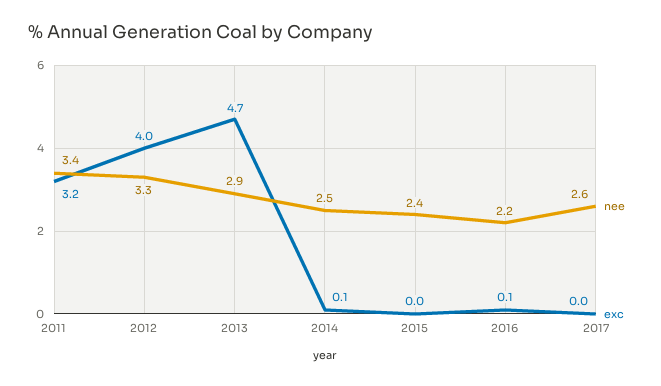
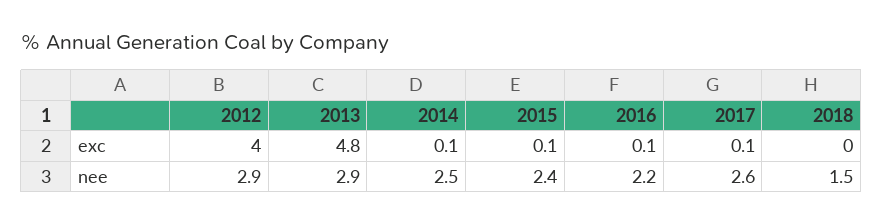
nee, 2011: 3.4 -> none
exc, 2011: 3.2 -> none
nee, 2012: 3.3 -> 2.9
exc, 2013: 4.7 -> 4.8
exc, 2015: 0 -> 0.1
exc, 2017: 0 -> 0.1
exc, 2018: none -> 0
nee, 2018: none -> 1.5

